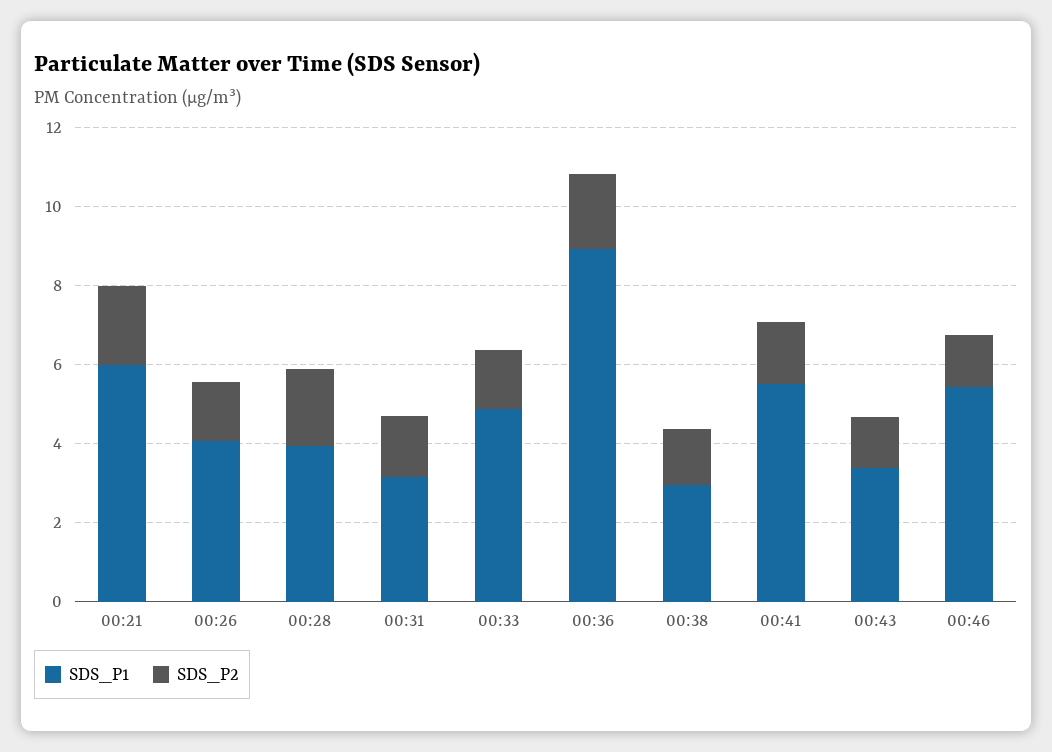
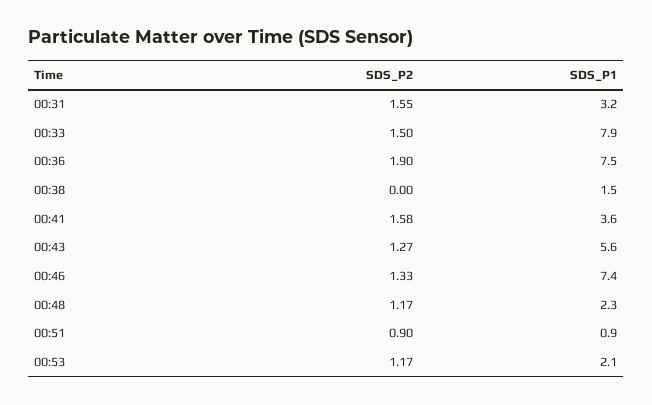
SDS_P1, 00:21: 6 -> none
SDS_P2, 00:21: 2 -> none
SDS_P1, 00:26: 4 -> none
SDS_P2, 00:26: 1.5 -> none
SDS_P1, 00:28: 4 -> none
SDS_P2, 00:28: 2 -> none
SDS_P1, 00:33: 5 -> 7.9
SDS_P1, 00:36: 9 -> 7.5
SDS_P1, 00:38: 3 -> 1.5
SDS_P2, 00:38: 1.5 -> 0
SDS_P1, 00:41: 5.5 -> 3.6
SDS_P1, 00:43: 3.5 -> 5.6
SDS_P1, 00:46: 5.5 -> 7.4
SDS_P2, 00:48: none -> 1.17
SDS_P1, 00:48: none -> 2.3
SDS_P2, 00:51: none -> 0.9
SDS_P1, 00:51: none -> 0.9
SDS_P2, 00:53: none -> 1.17
SDS_P1, 00:53: none -> 2.1

